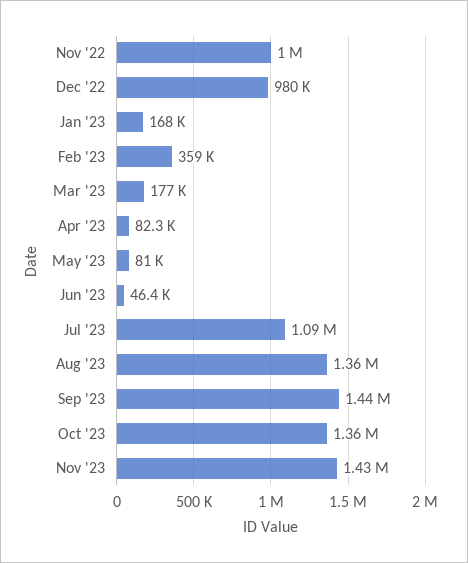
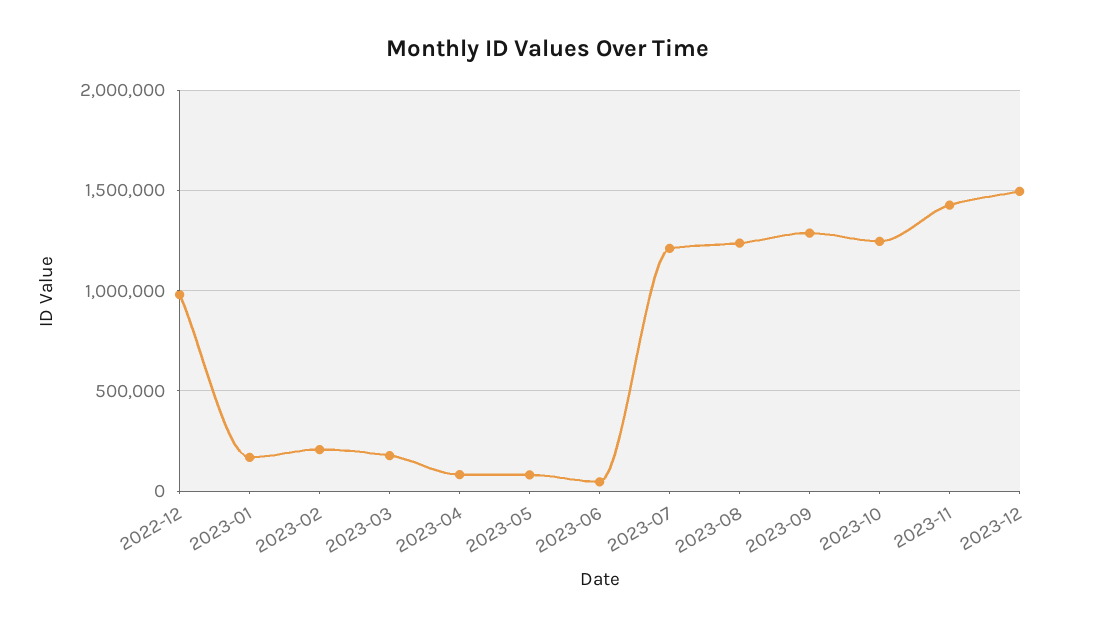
Nov '22: 1000000 -> none
Feb '23: 359000 -> 200000
Jul '23: 1090000 -> 1200000
Aug '23: 1360000 -> 1250000
Sep '23: 1440000 -> 1300000
Oct '23: 1360000 -> 1250000
2023-12: none -> 1500000

